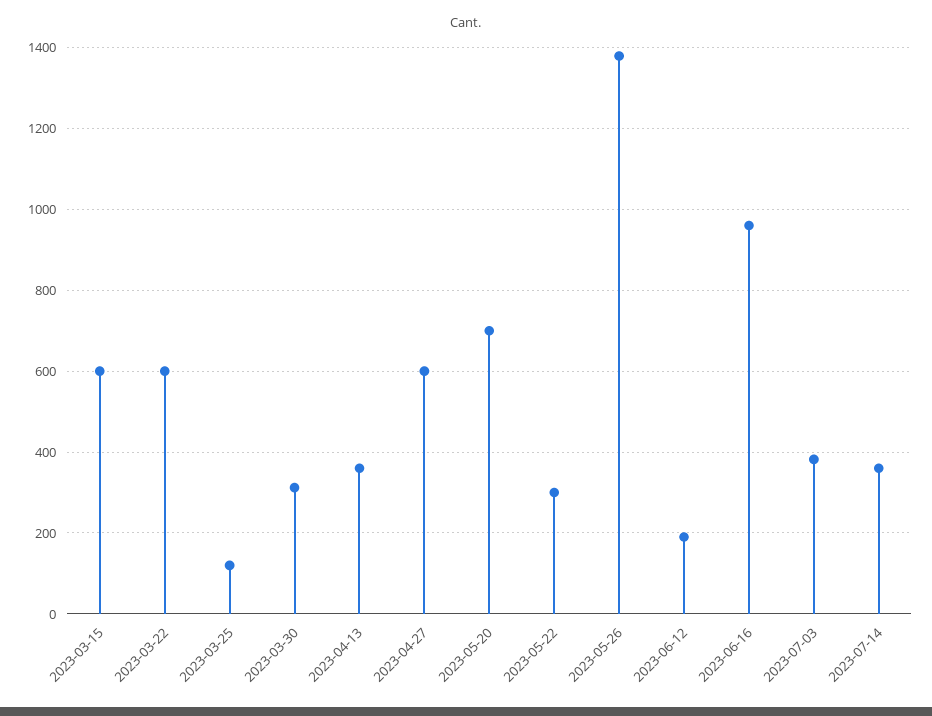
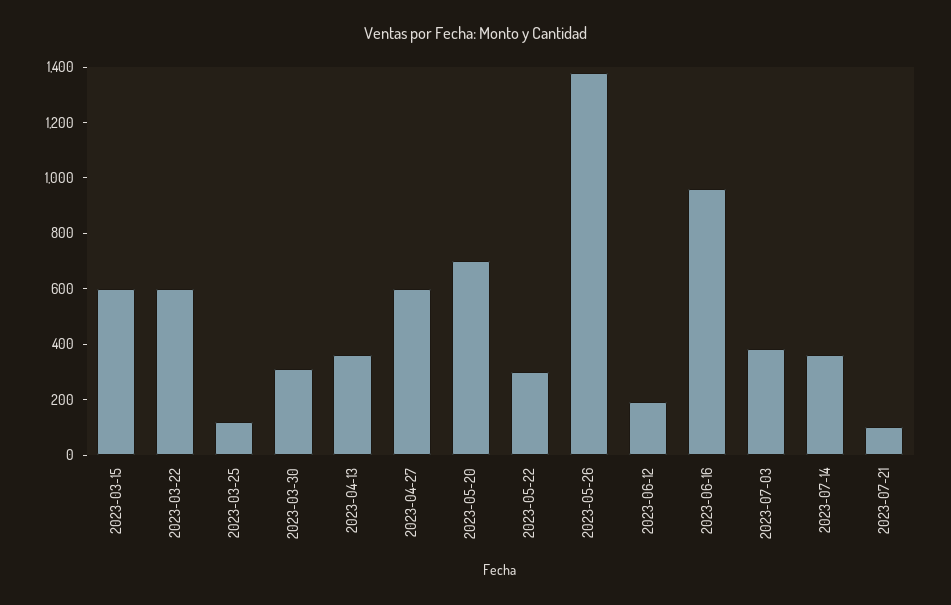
2023-07-21: none -> 100

